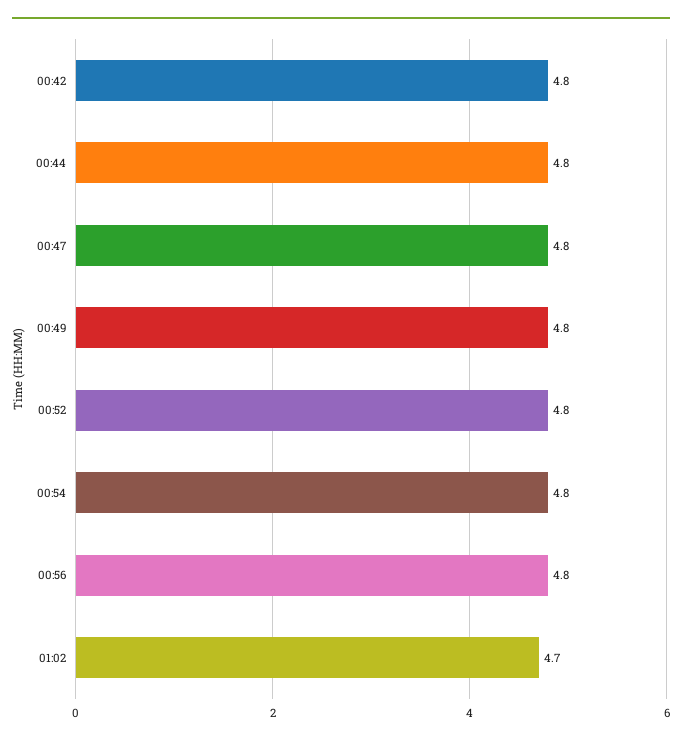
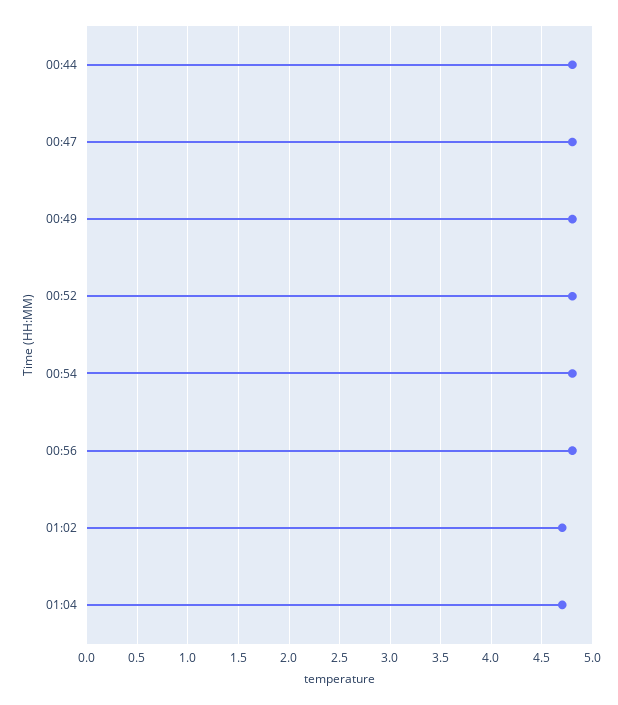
00:42: 4.8 -> none
01:04: none -> 4.7

